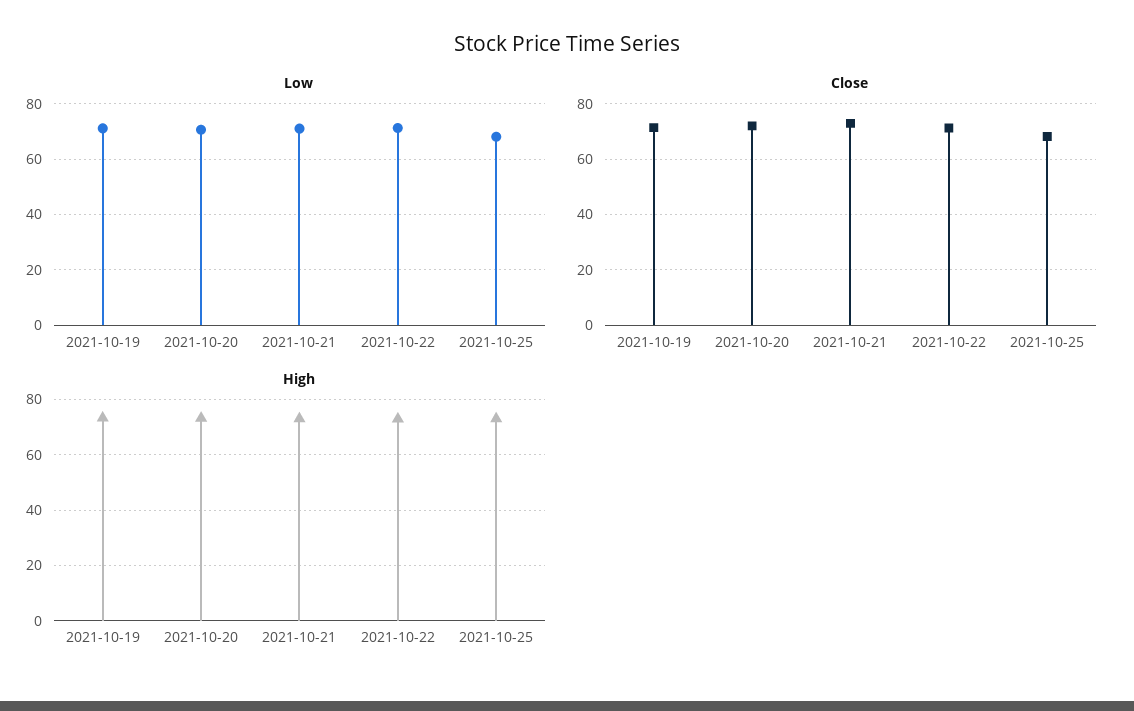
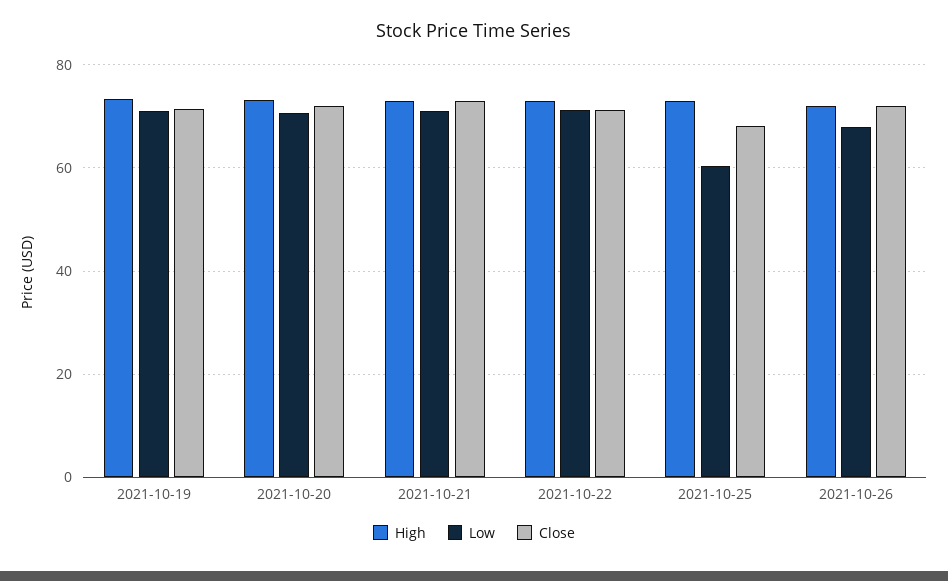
Low, 2021-10-25: 67.5 -> 60
High, 2021-10-26: none -> 72
Low, 2021-10-26: none -> 68
Close, 2021-10-26: none -> 72

